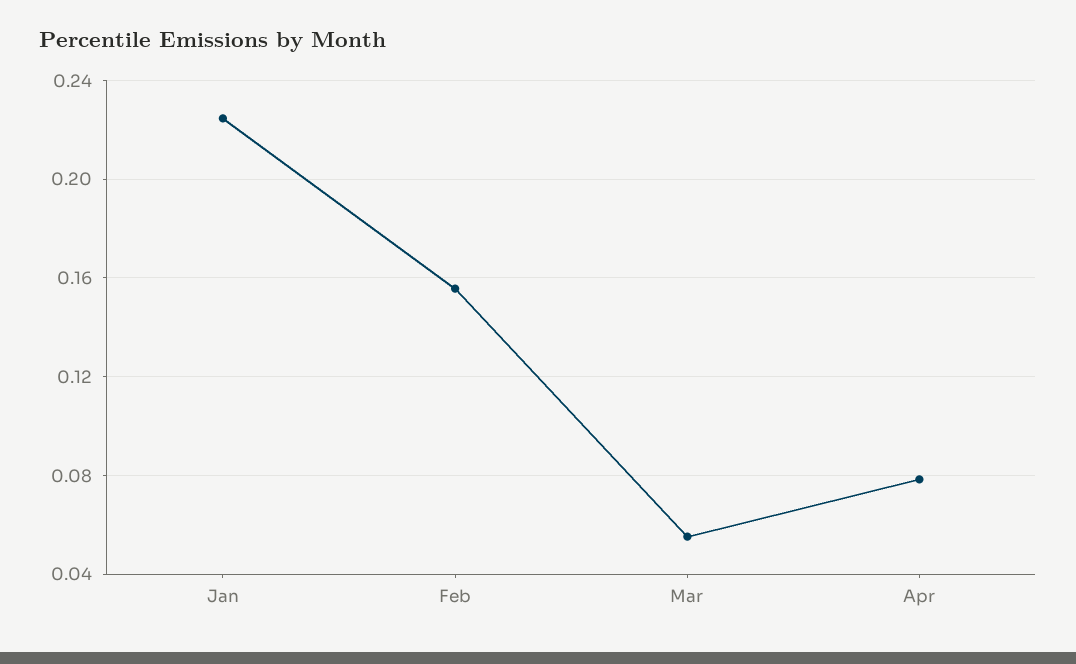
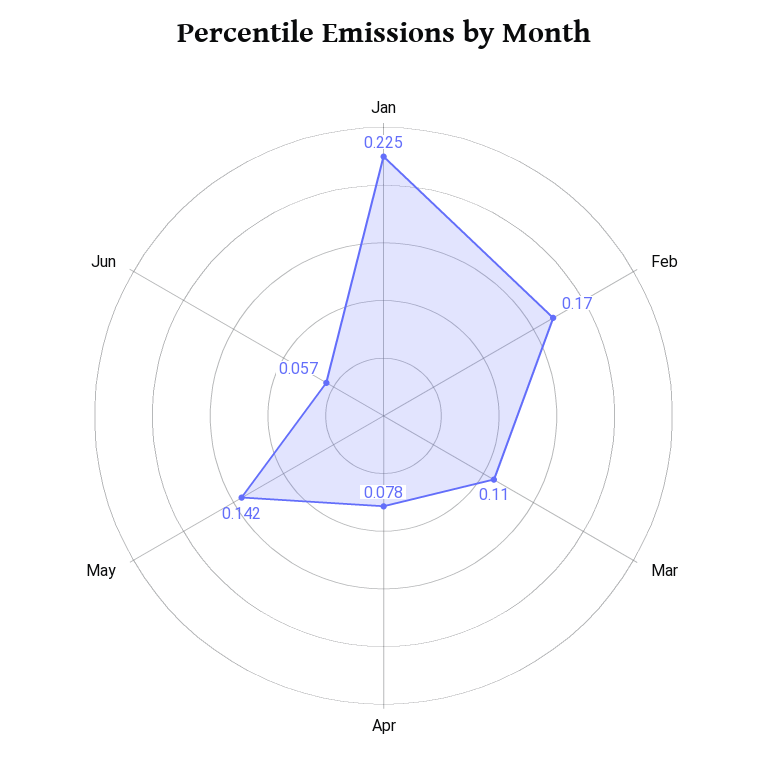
Feb: 0.155 -> 0.17
Mar: 0.055 -> 0.11
May: none -> 0.142
Jun: none -> 0.057

